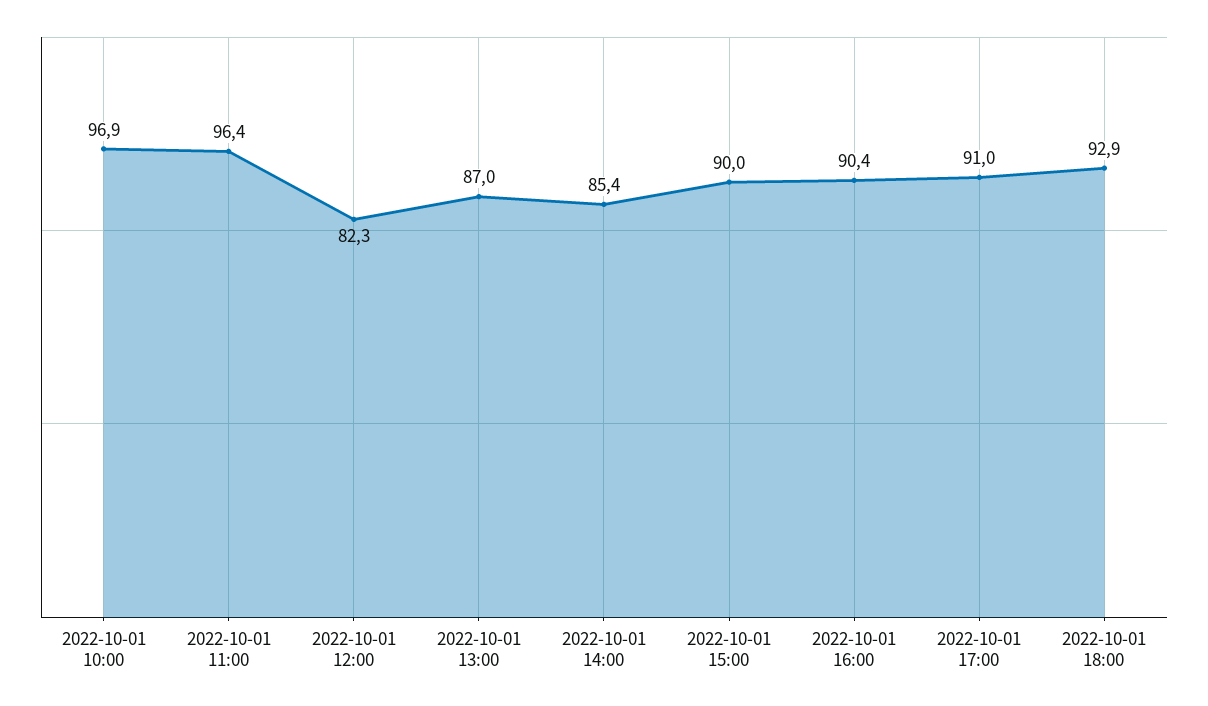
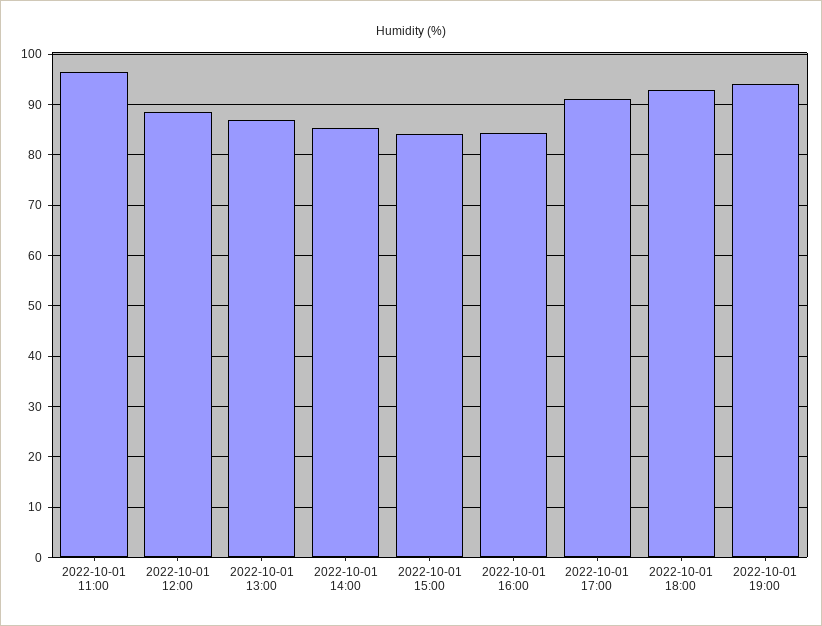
2022-10-01 10:00: 96.9 -> none
2022-10-01 12:00: 82.3 -> 88
2022-10-01 15:00: 90 -> 84
2022-10-01 16:00: 90.4 -> 84
2022-10-01 19:00: none -> 94

